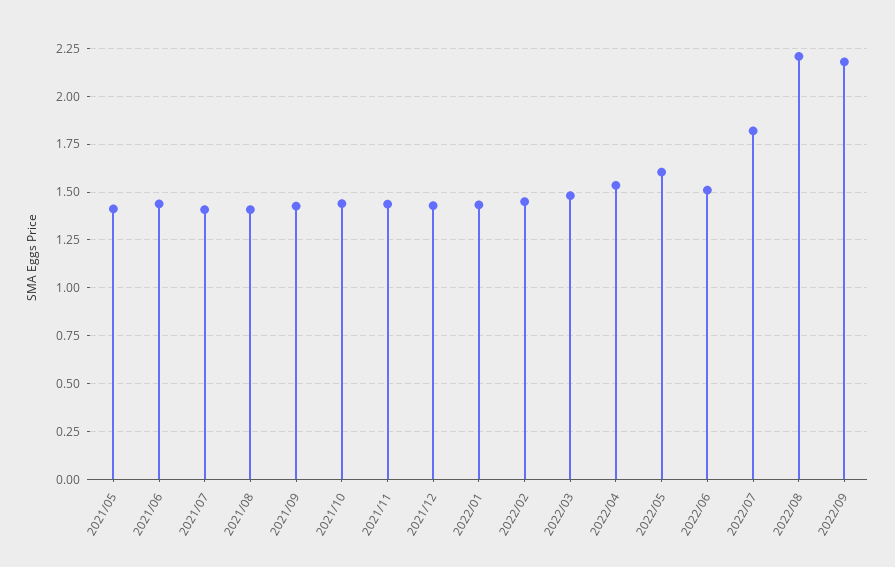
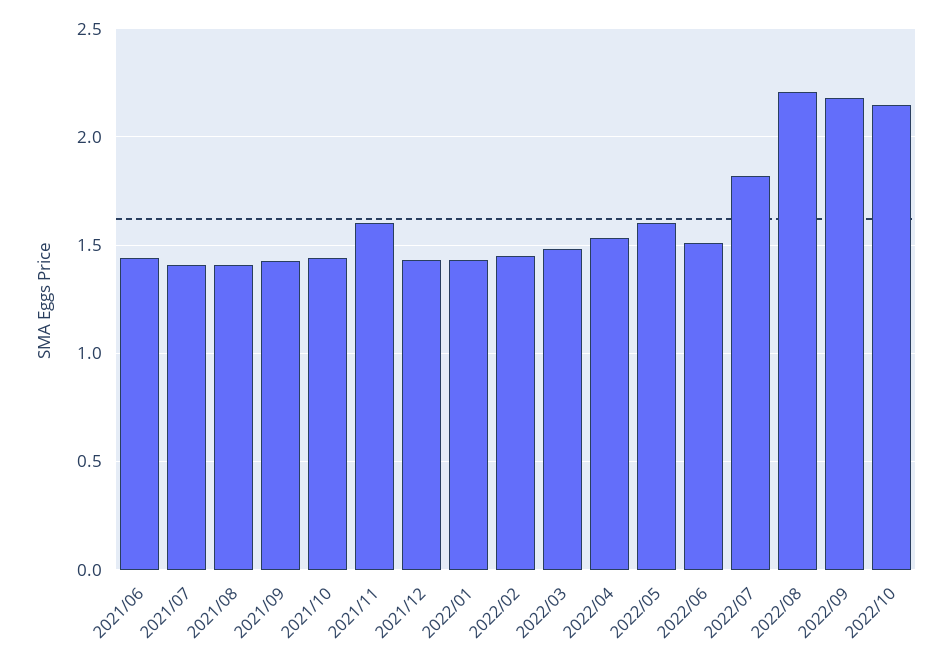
2021/05: 1.4 -> none
2021/11: 1.45 -> 1.6
2022/10: none -> 2.15

